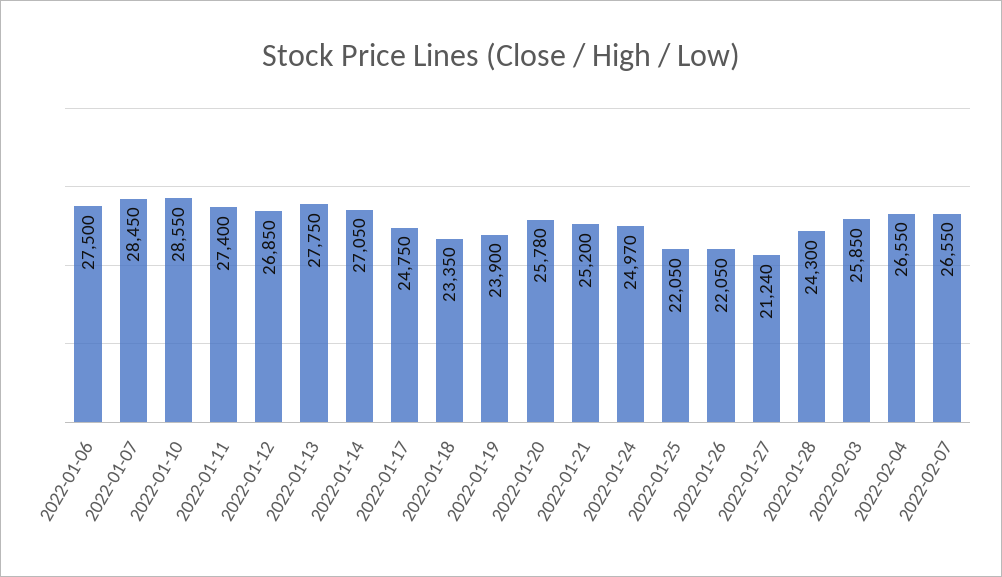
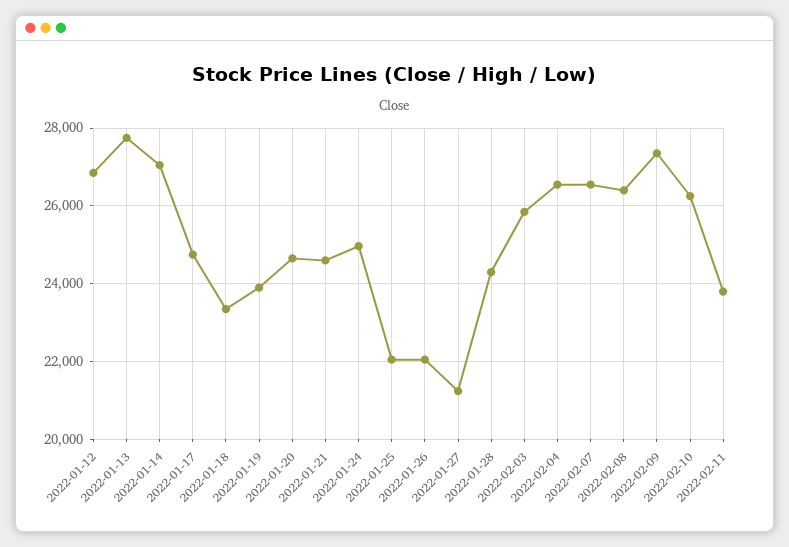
2022-01-06: 27500 -> none
2022-01-07: 28450 -> none
2022-01-10: 28550 -> none
2022-01-11: 27400 -> none
2022-01-20: 25780 -> 24600
2022-01-21: 25200 -> 24600
2022-02-08: none -> 26400
2022-02-09: none -> 27400
2022-02-10: none -> 26200
2022-02-11: none -> 23800

